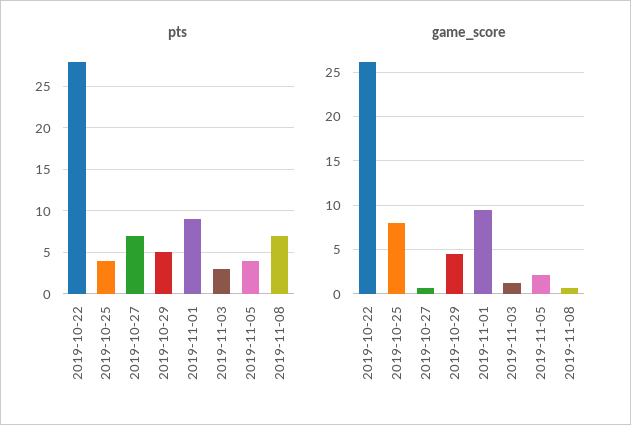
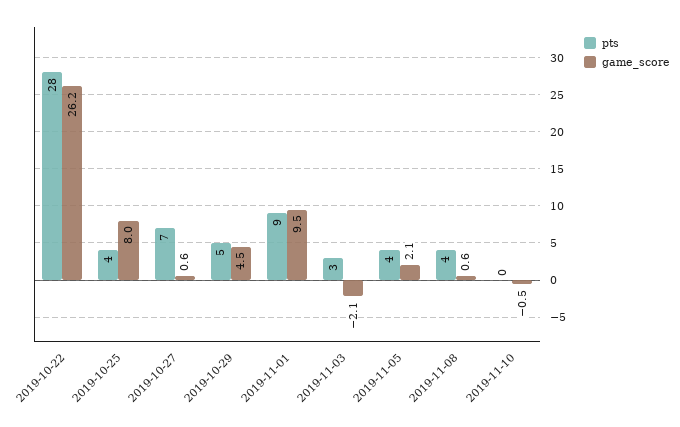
pts, 2019-11-08: 7 -> 4
game_score, 2019-11-03: 1 -> -2.1
pts, 2019-11-10: none -> 0
game_score, 2019-11-10: none -> -0.5

